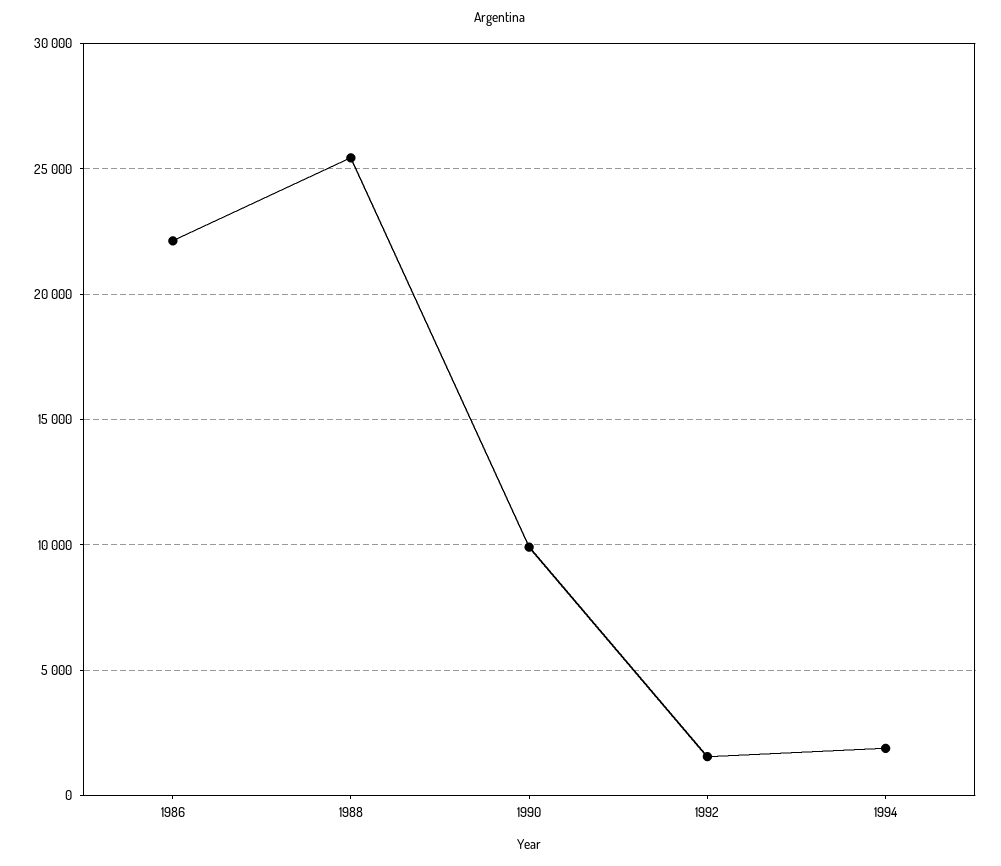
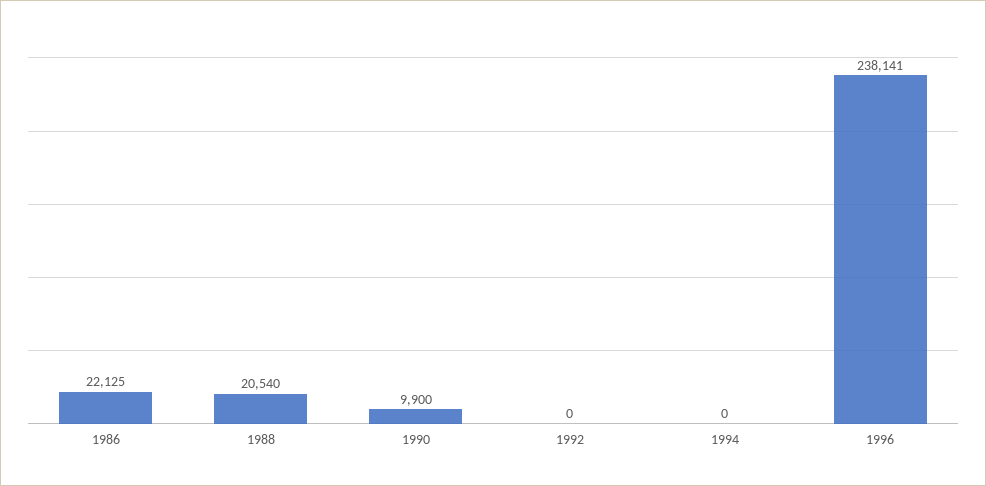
1988: 25500 -> 20540
1992: 1500 -> 0
1994: 2000 -> 0
1996: none -> 238141

